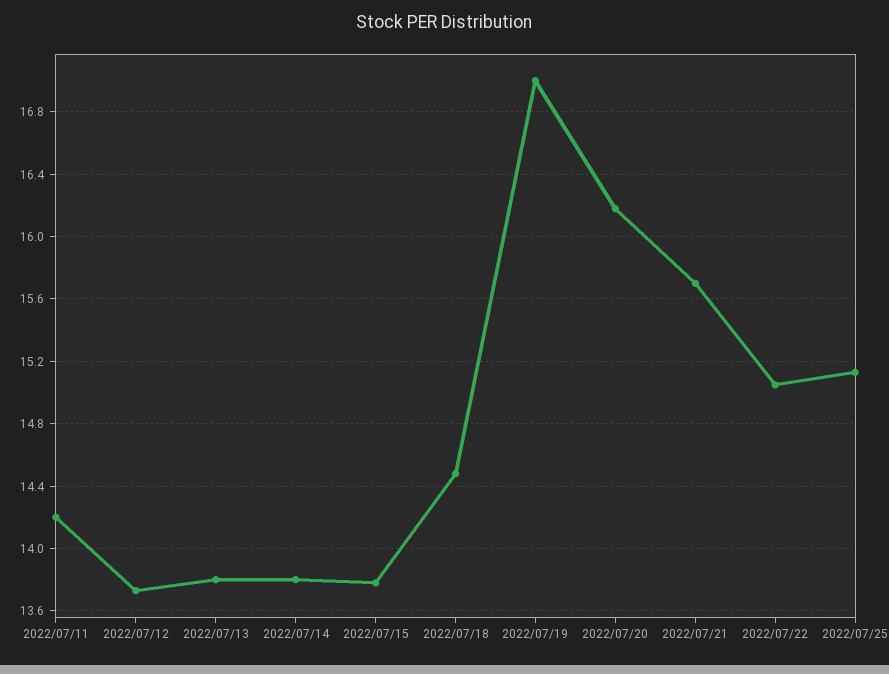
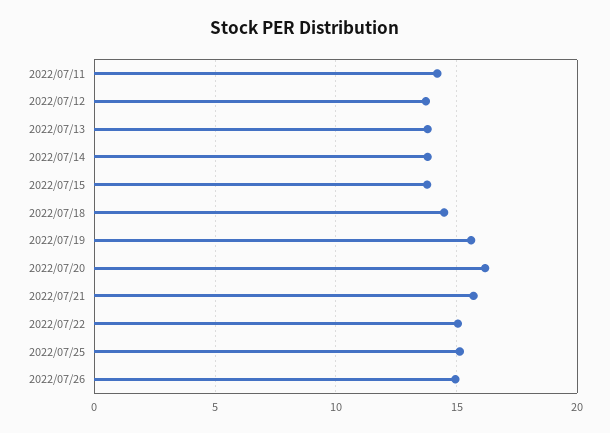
2022/07/19: 17 -> 15.5
2022/07/26: none -> 15

